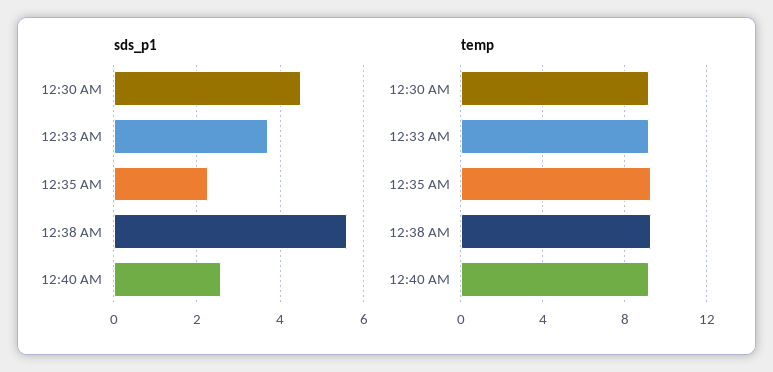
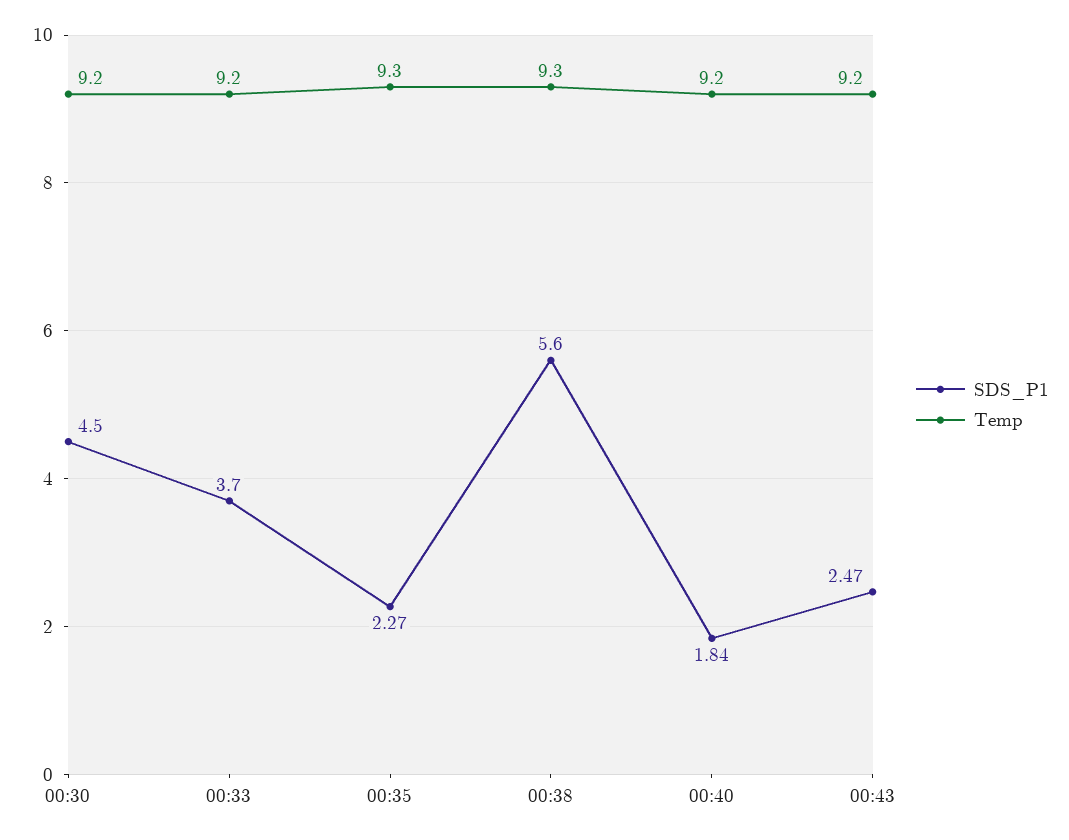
sds_p1, 12:40 AM: 2.6 -> 1.84
sds_p1, 00:43: none -> 2.47
temp, 00:43: none -> 9.2

